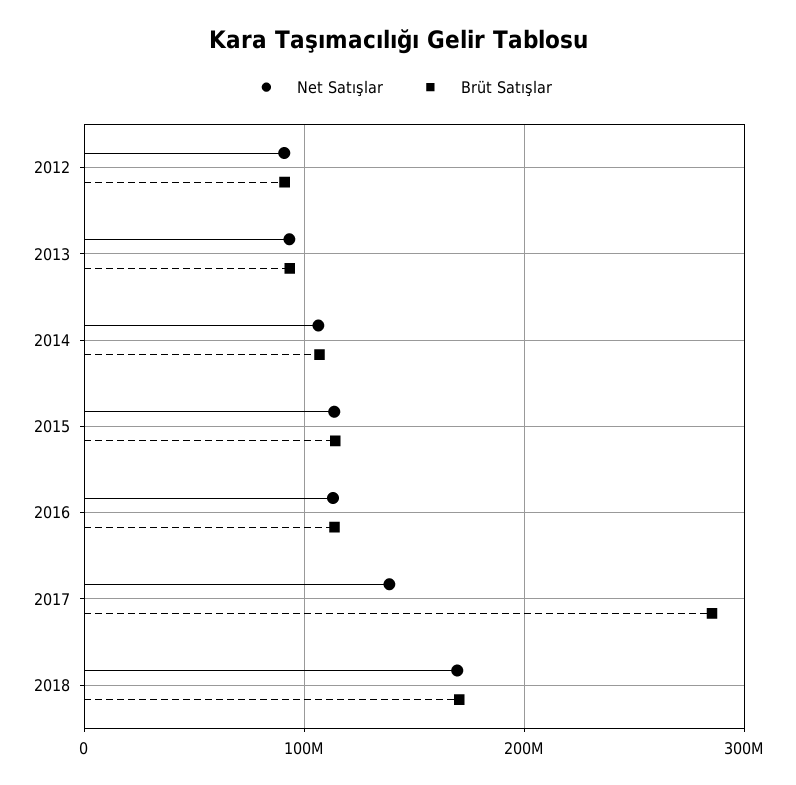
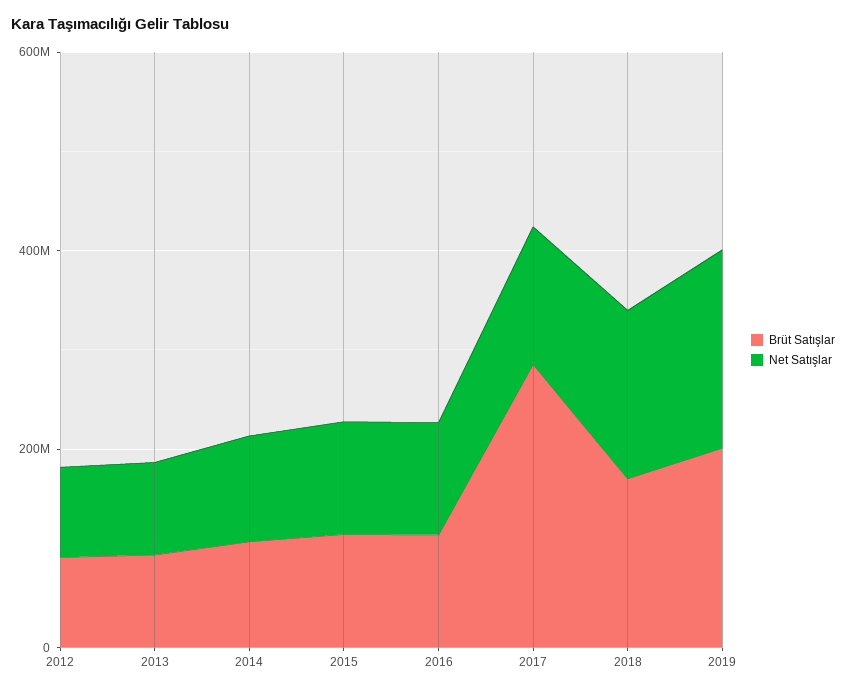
Brüt Satışlar, 2019: none -> 200000000
Net Satışlar, 2019: none -> 200000000

